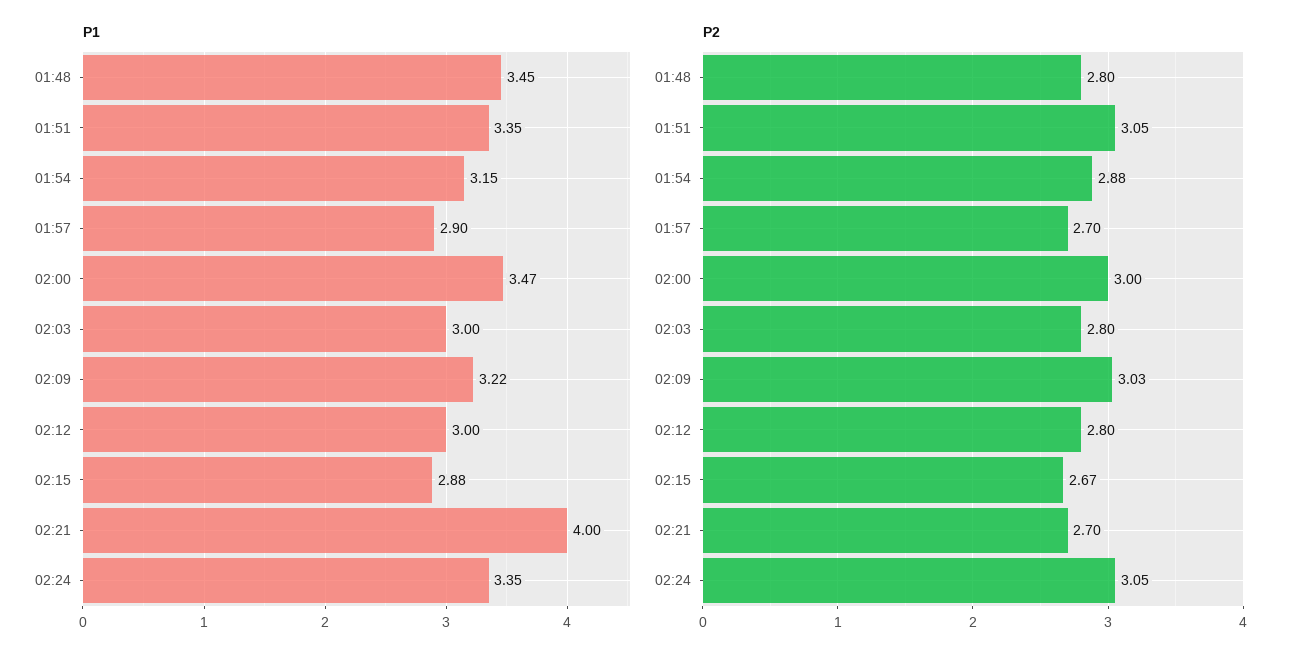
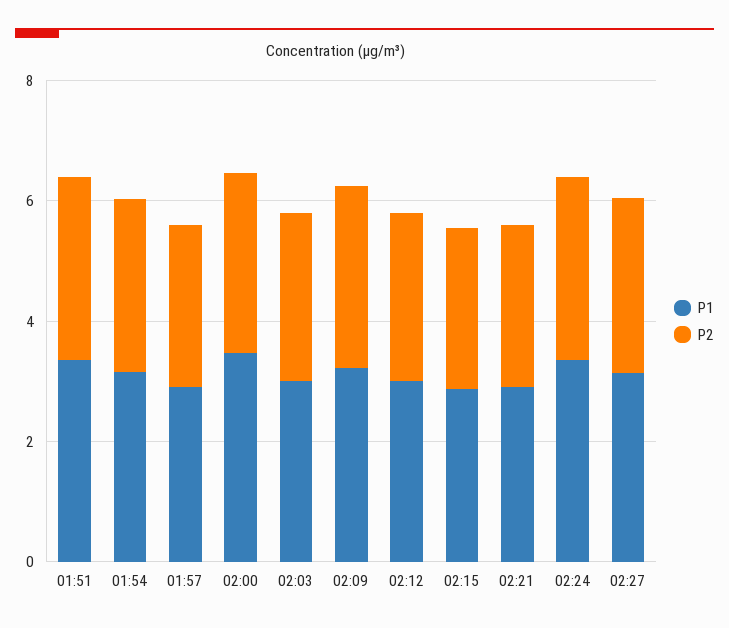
P1, 01:48: 3.45 -> none
P1, 02:21: 4 -> 3
P2, 01:48: 2.8 -> none
P1, 02:27: none -> 3
P2, 02:27: none -> 3

